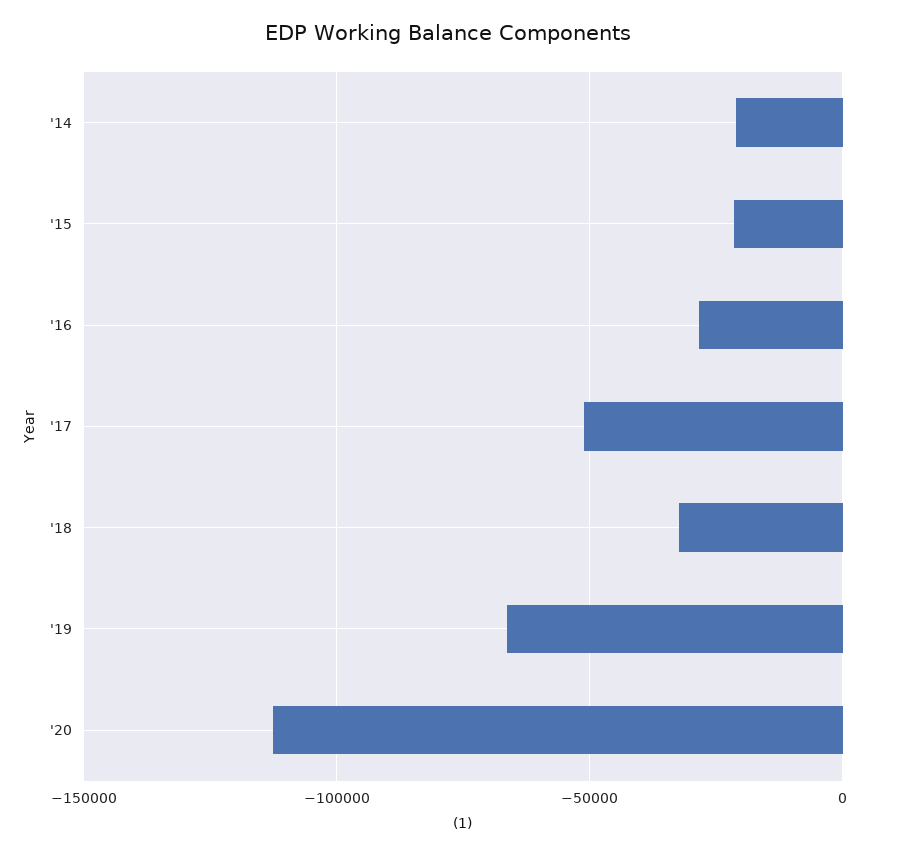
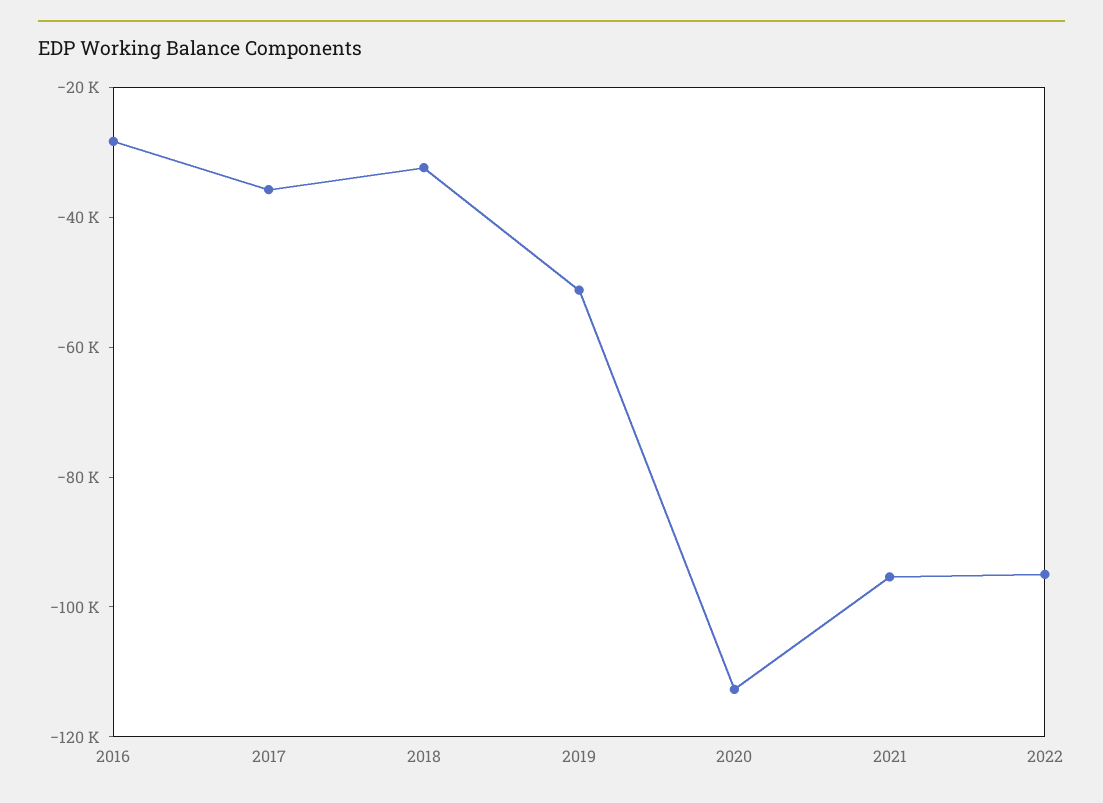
'14: -20000 -> none
'15: -20000 -> none
'17: -50000 -> -35000
'19: -65000 -> -50000
2021: none -> -95000
2022: none -> -95000

